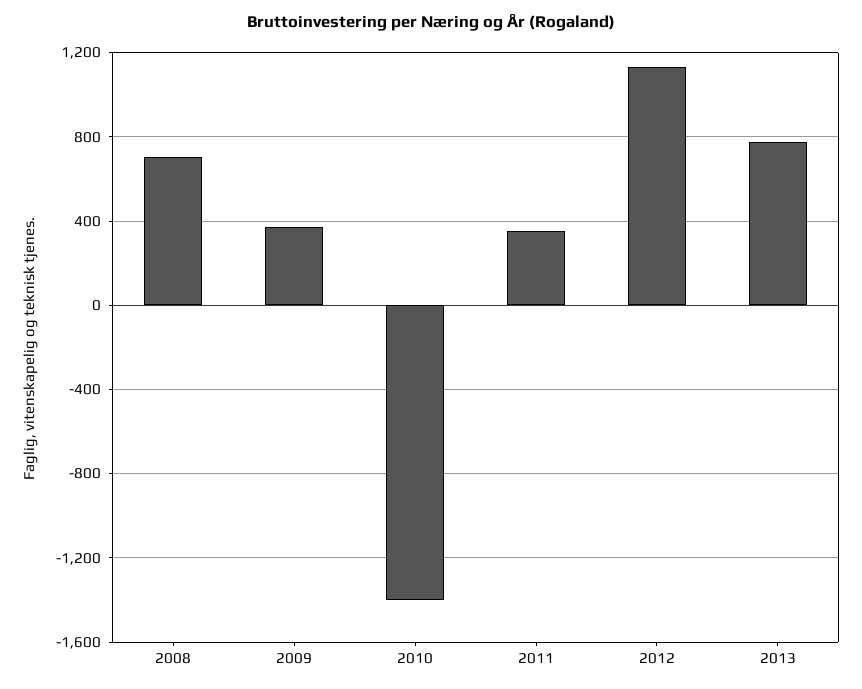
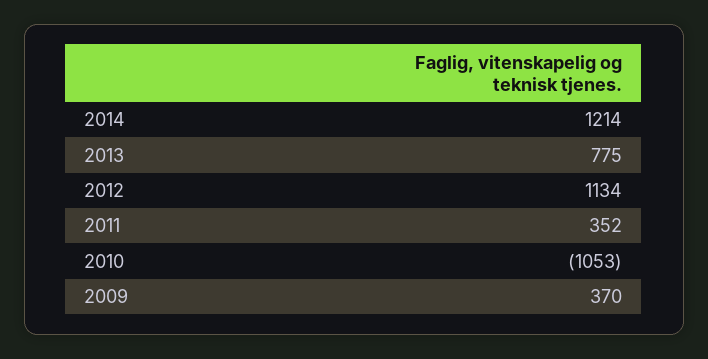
2008: 700 -> none
2010: -1400 -> -1053
2014: none -> 1214

